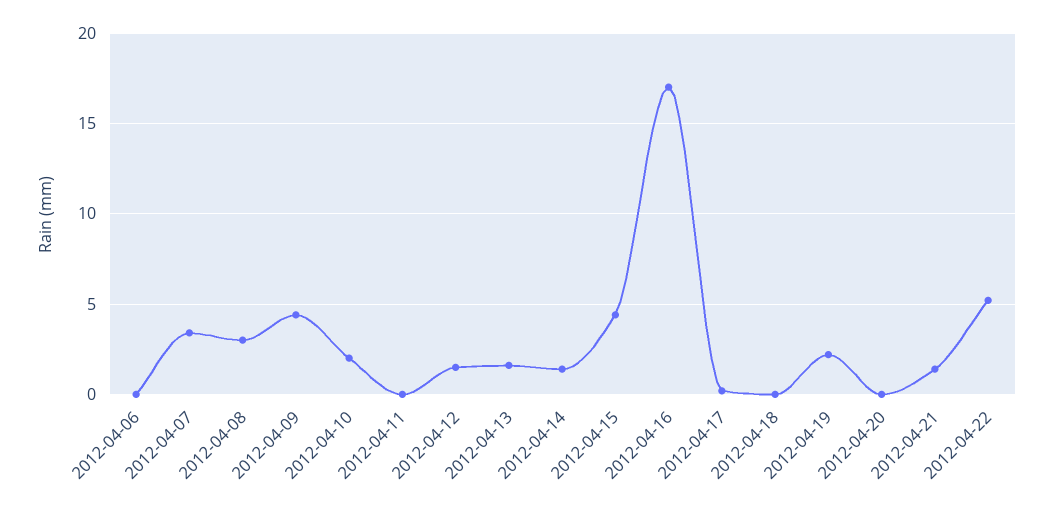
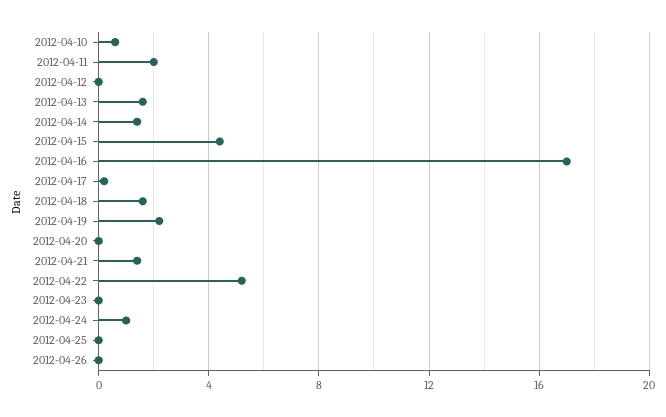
2012-04-06: 0 -> none
2012-04-07: 3.5 -> none
2012-04-08: 3 -> none
2012-04-09: 4.5 -> none
2012-04-10: 2 -> 0.5
2012-04-11: 0 -> 2
2012-04-12: 1.5 -> 0
2012-04-18: 0 -> 1.5
2012-04-23: none -> 0
2012-04-24: none -> 1
2012-04-25: none -> 0
2012-04-26: none -> 0

